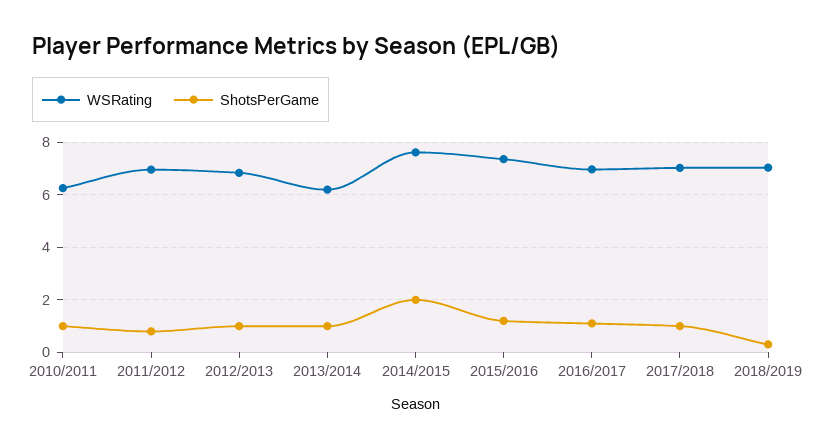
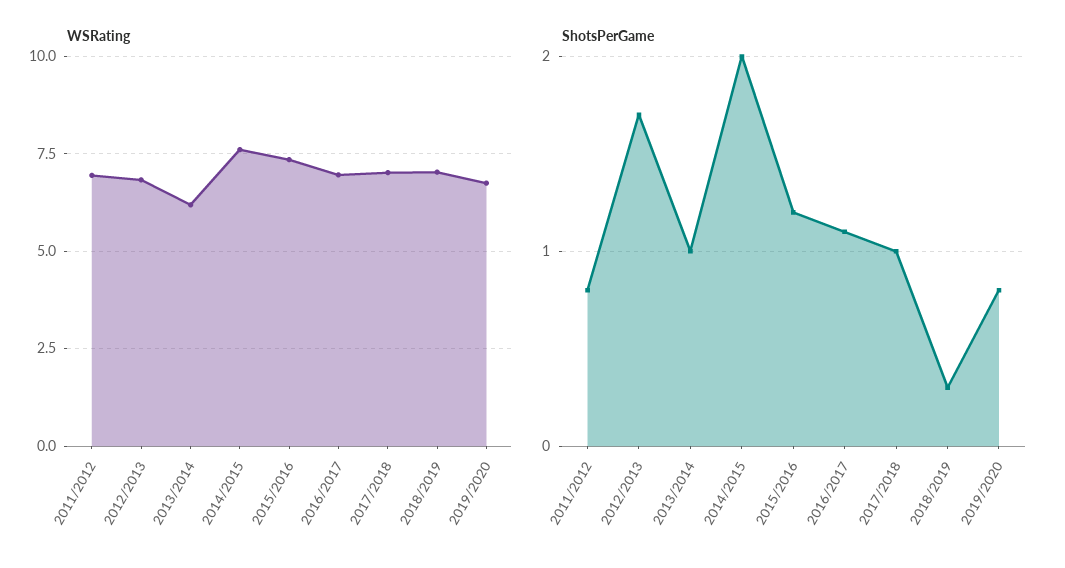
WSRating, 2010/2011: 6.25 -> none
ShotsPerGame, 2010/2011: 1 -> none
ShotsPerGame, 2012/2013: 1 -> 1.7
WSRating, 2019/2020: none -> 6.75
ShotsPerGame, 2019/2020: none -> 0.8

